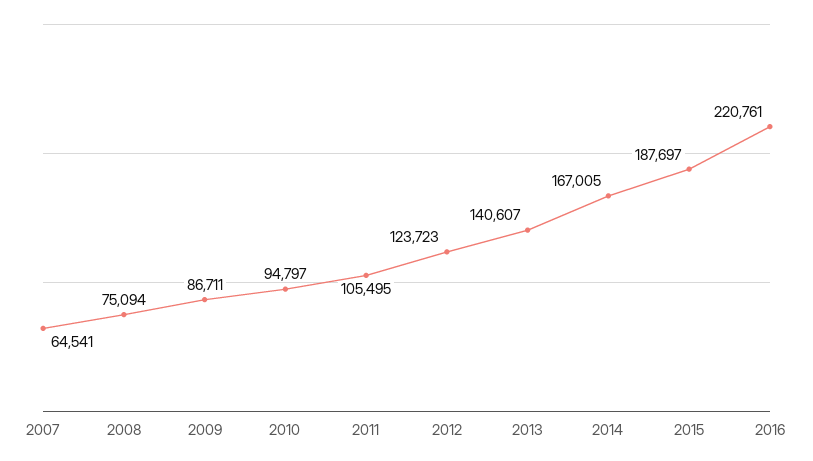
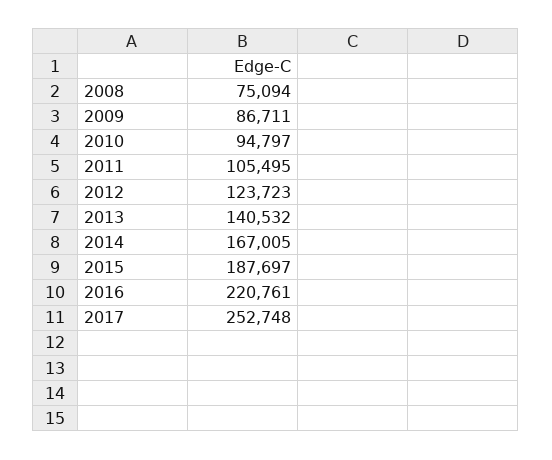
2007: 64541 -> none
2013: 140607 -> 140532
2017: none -> 252748

